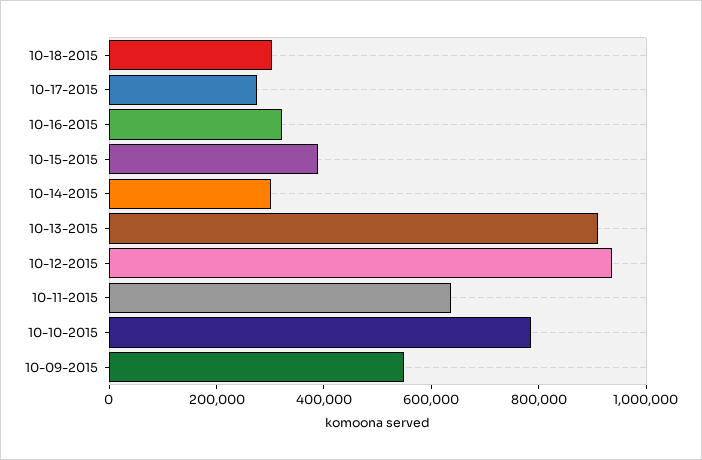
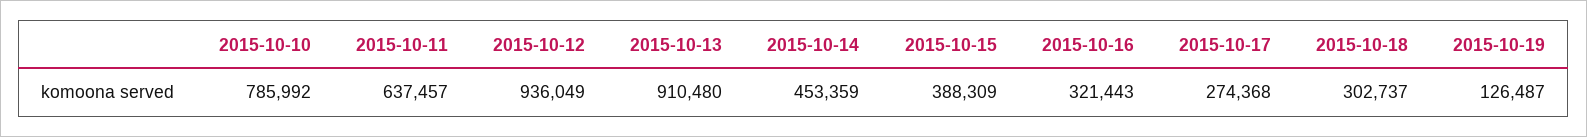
10-14-2015: 300000 -> 453359
10-09-2015: 550000 -> none
2015-10-19: none -> 126487

